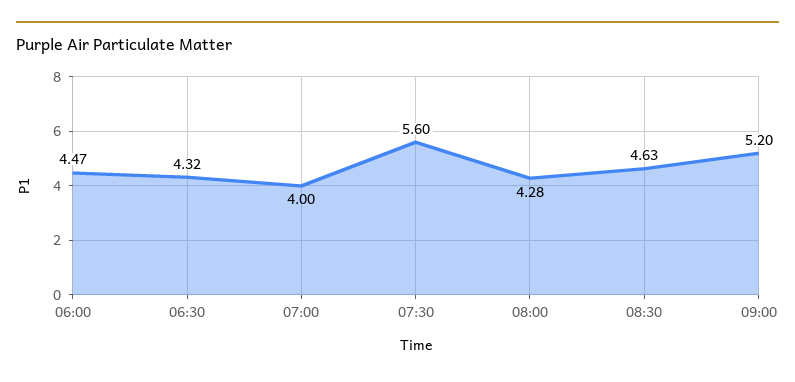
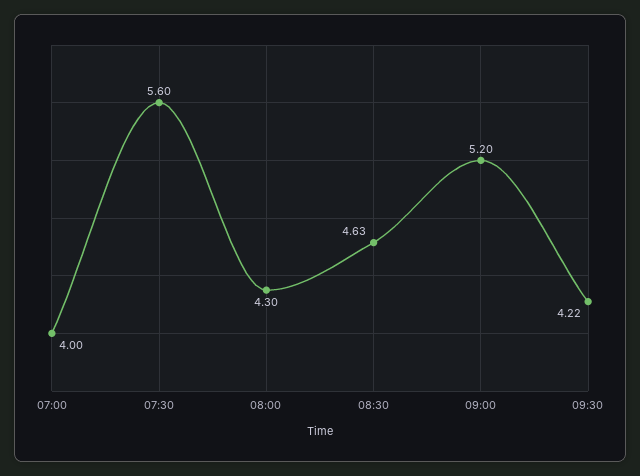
06:00: 4.47 -> none
06:30: 4.32 -> none
08:00: 4.28 -> 4.3
09:30: none -> 4.22

